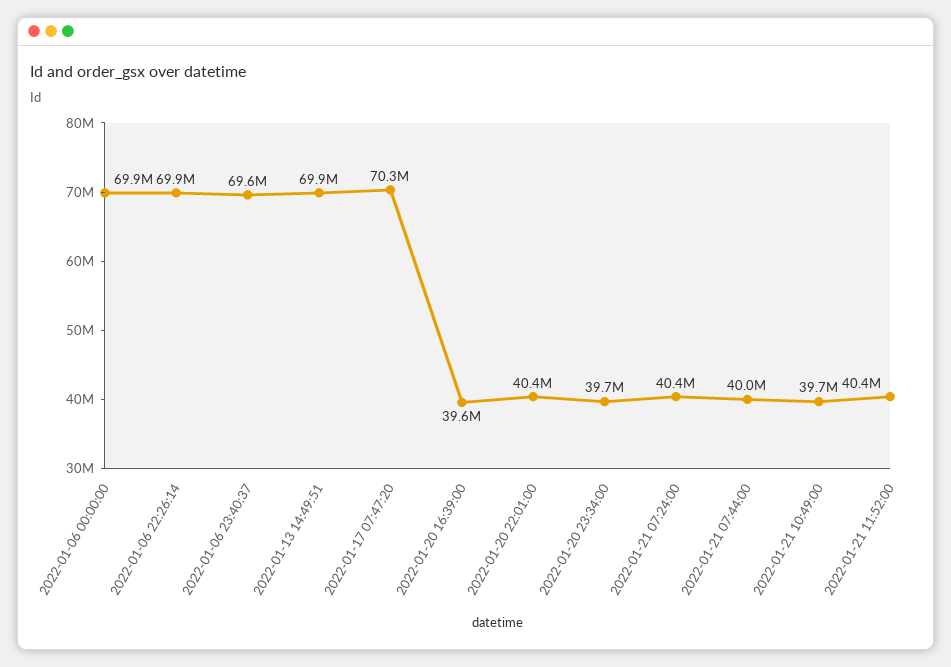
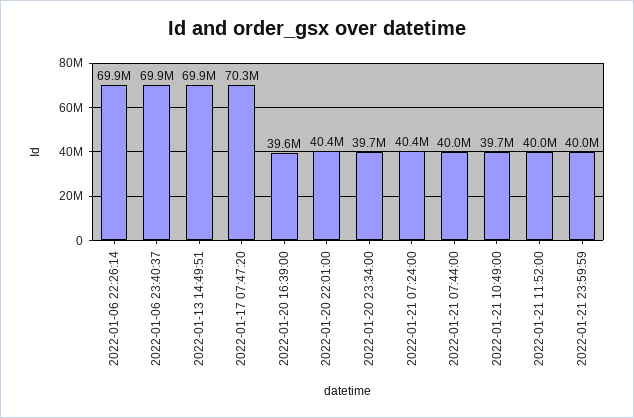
2022-01-06 00:00:00: 69900000 -> none
2022-01-06 23:40:37: 69600000 -> 69900000
2022-01-21 11:52:00: 40400000 -> 40000000
2022-01-21 23:59:59: none -> 40000000

